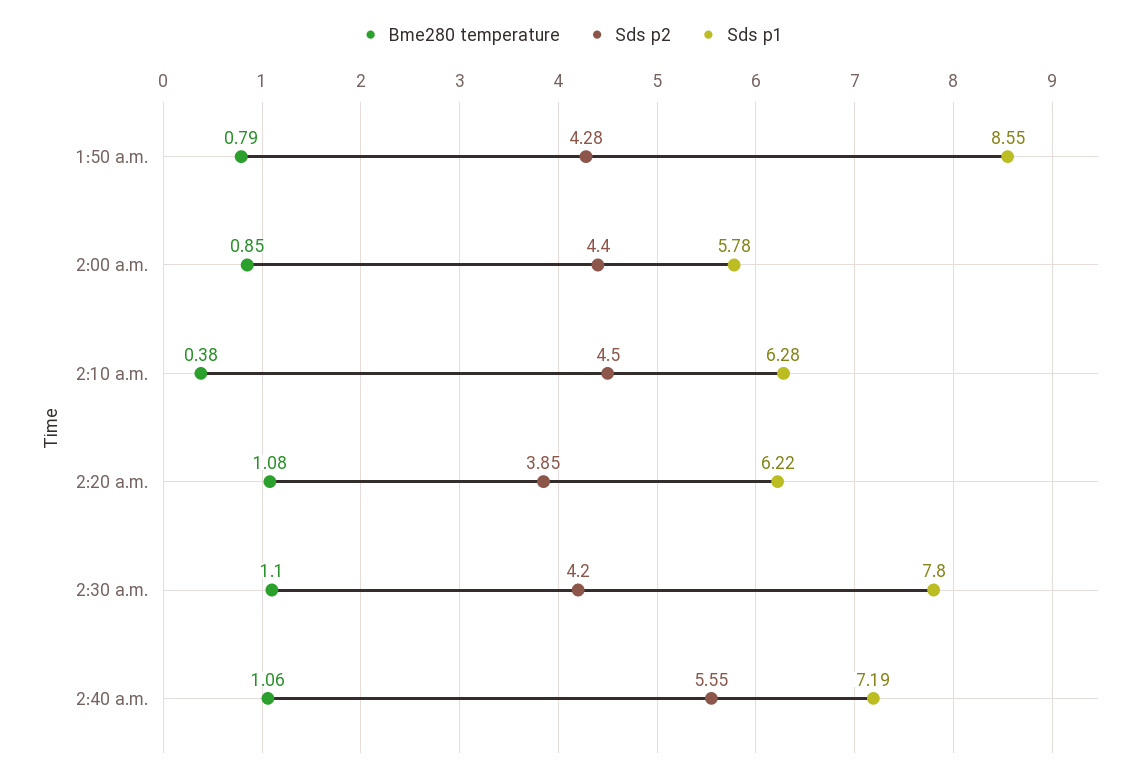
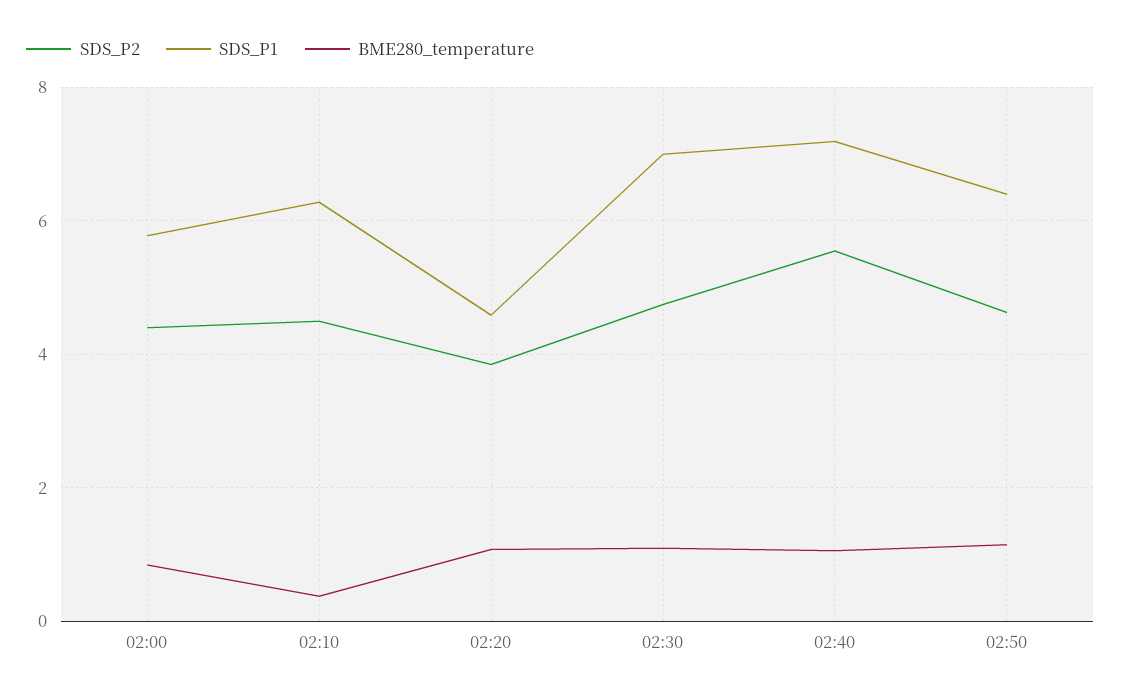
Bme280 temperature, 1:50 a.m.: 0.79 -> none
Sds p2, 1:50 a.m.: 4.28 -> none
Sds p1, 1:50 a.m.: 8.55 -> none
Sds p1, 2:20 a.m.: 6.22 -> 4.6
Sds p2, 2:30 a.m.: 4.2 -> 4.8
Sds p1, 2:30 a.m.: 7.8 -> 7
Sds p2, 02:50: none -> 4.6
Sds p1, 02:50: none -> 6.4
Bme280 temperature, 02:50: none -> 1.2

